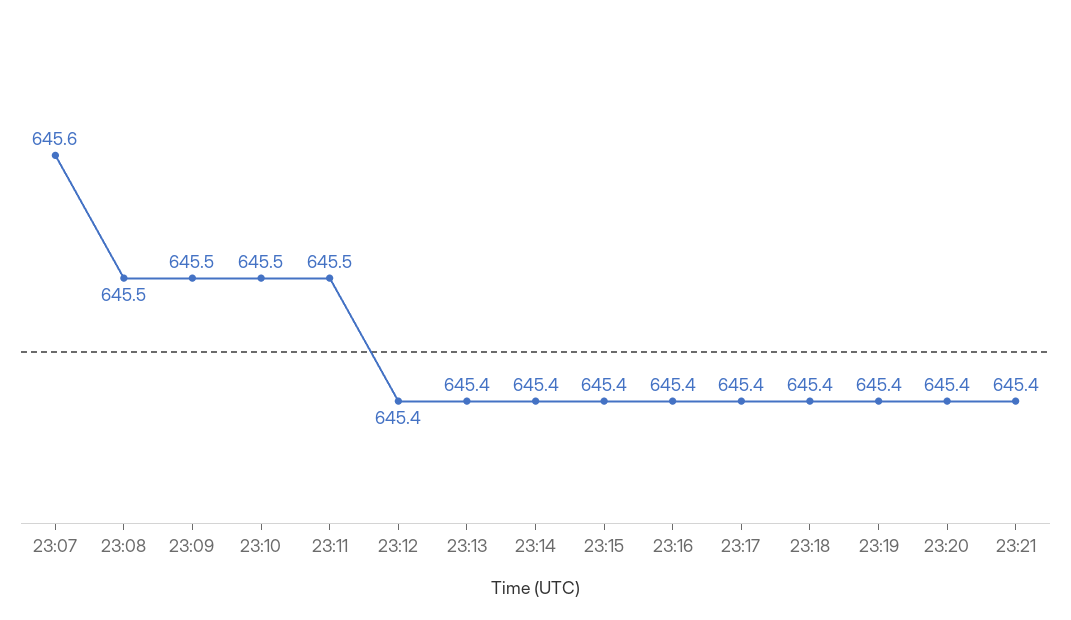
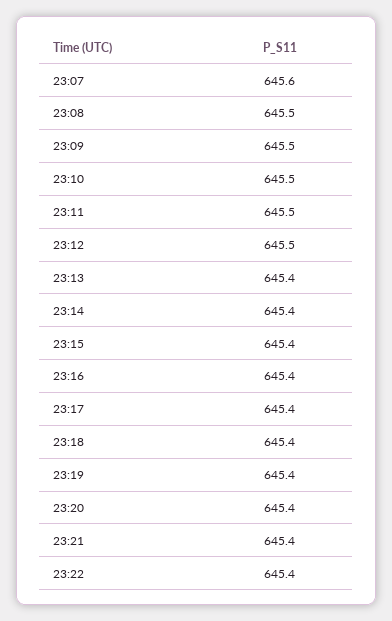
23:12: 645.4 -> 645.5
23:22: none -> 645.4

